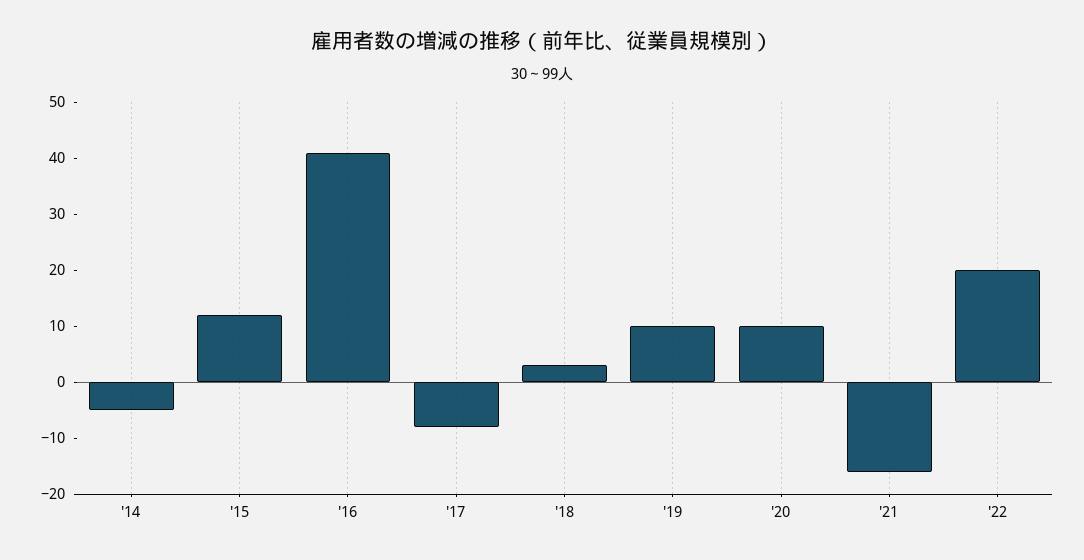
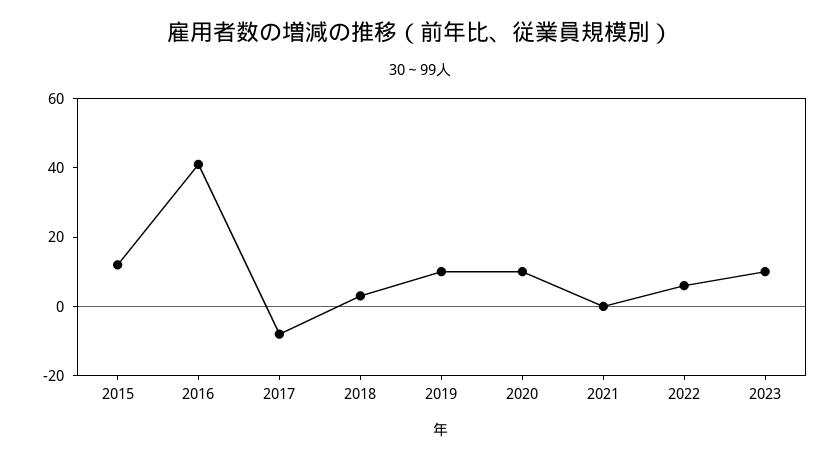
'14: -5 -> none
'21: -15 -> 0
'22: 20 -> 5
2023: none -> 10

